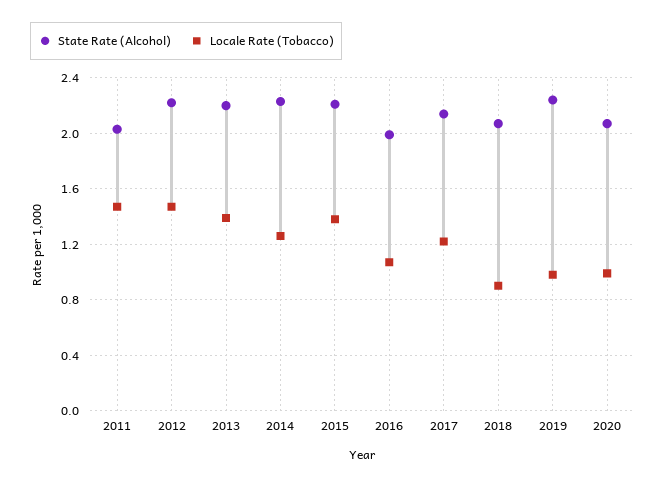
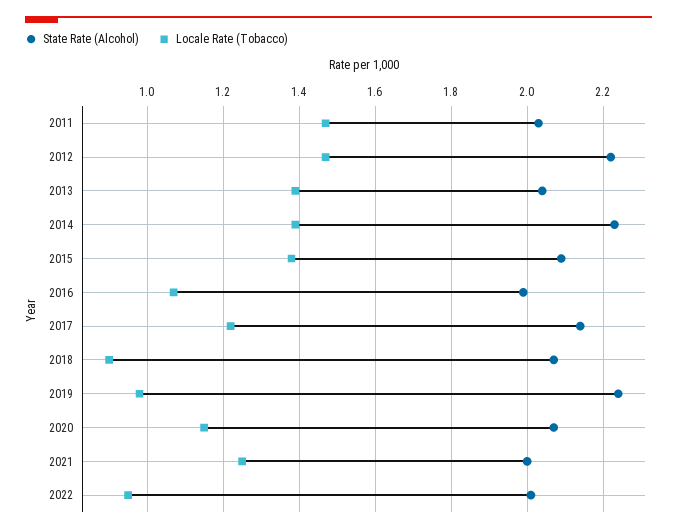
State Rate (Alcohol), 2013: 2.2 -> 2.05
Locale Rate (Tobacco), 2014: 1.25 -> 1.4
State Rate (Alcohol), 2015: 2.2 -> 2.1
Locale Rate (Tobacco), 2020: 1 -> 1.15
State Rate (Alcohol), 2021: none -> 2
Locale Rate (Tobacco), 2021: none -> 1.25
State Rate (Alcohol), 2022: none -> 2
Locale Rate (Tobacco), 2022: none -> 0.95

